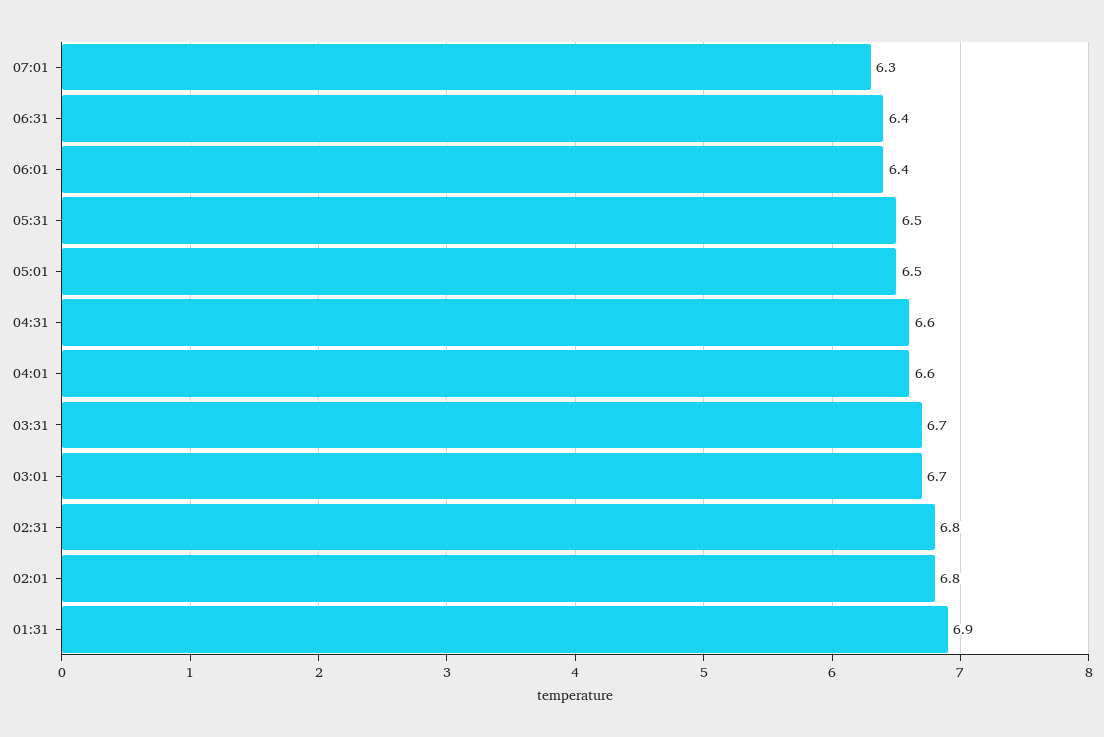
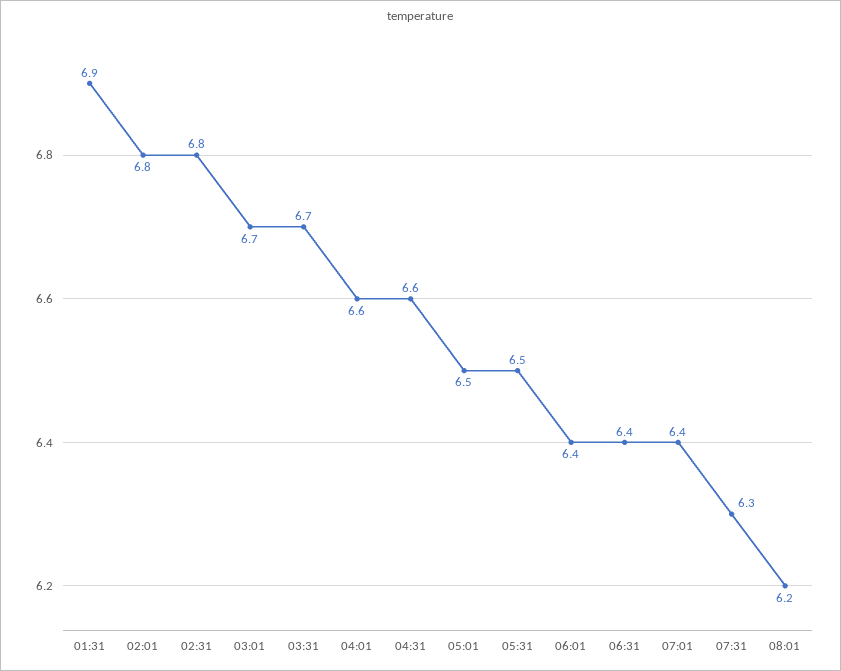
07:01: 6.3 -> 6.4
07:31: none -> 6.3
08:01: none -> 6.2

